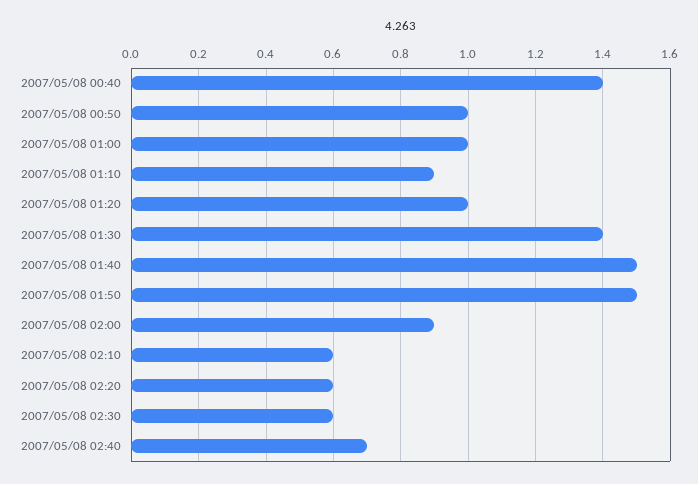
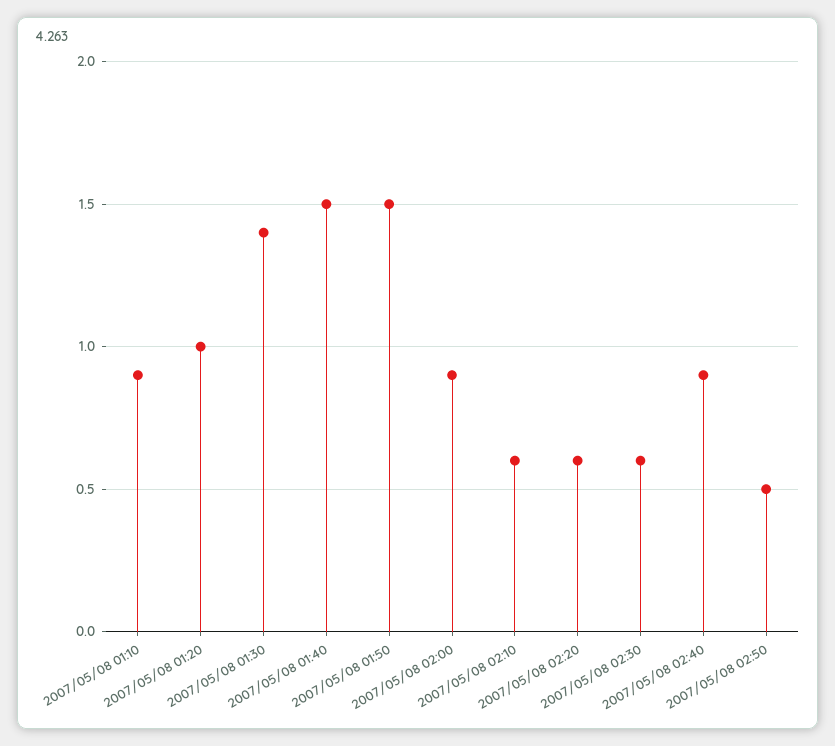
2007/05/08 00:40: 1.4 -> none
2007/05/08 00:50: 1 -> none
2007/05/08 01:00: 1 -> none
2007/05/08 02:40: 0.7 -> 0.9
2007/05/08 02:50: none -> 0.5

